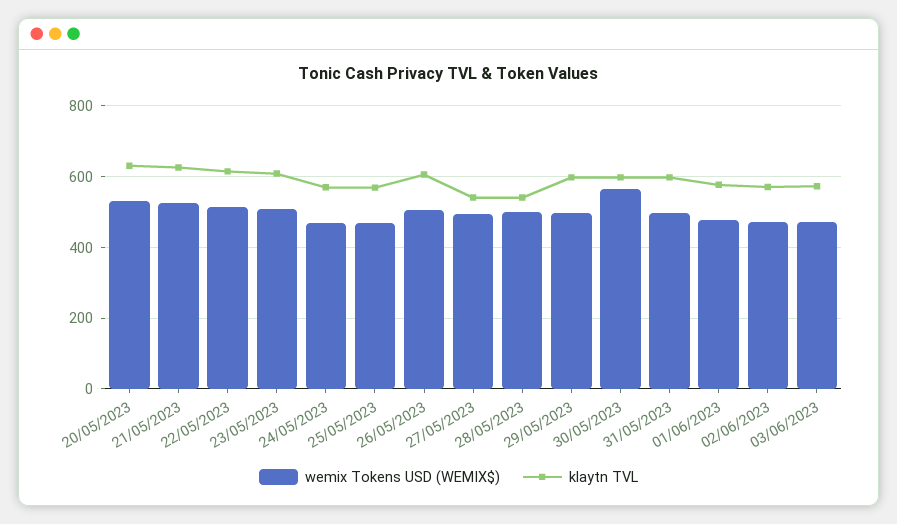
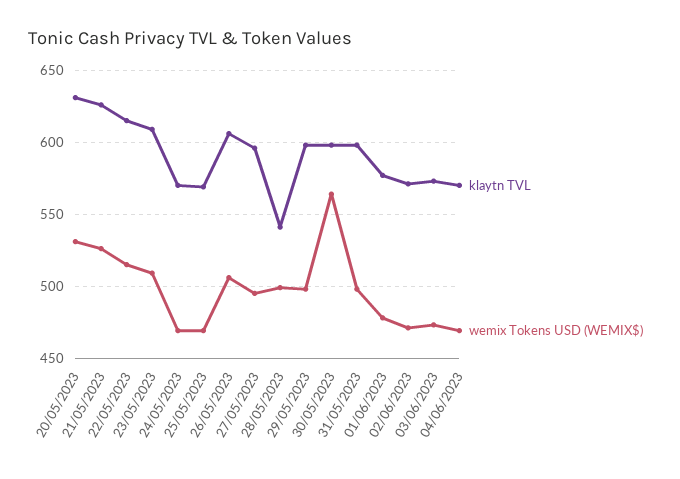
klaytn TVL, 27/05/2023: 540 -> 595
klaytn TVL, 04/06/2023: none -> 570
wemix Tokens USD (WEMIX$), 04/06/2023: none -> 470

